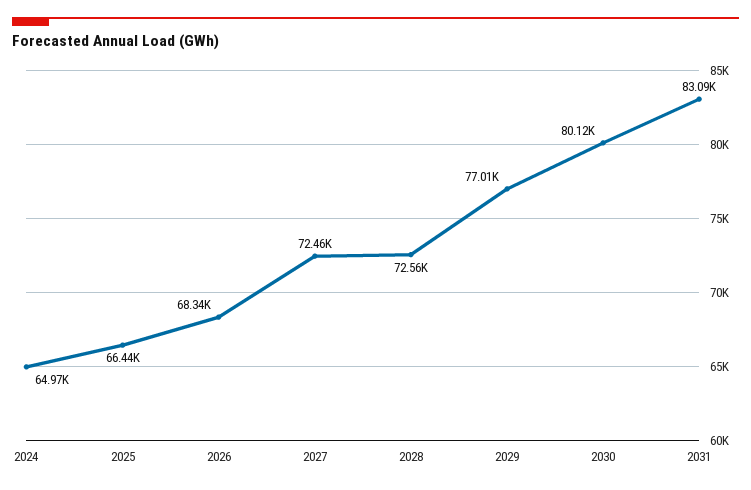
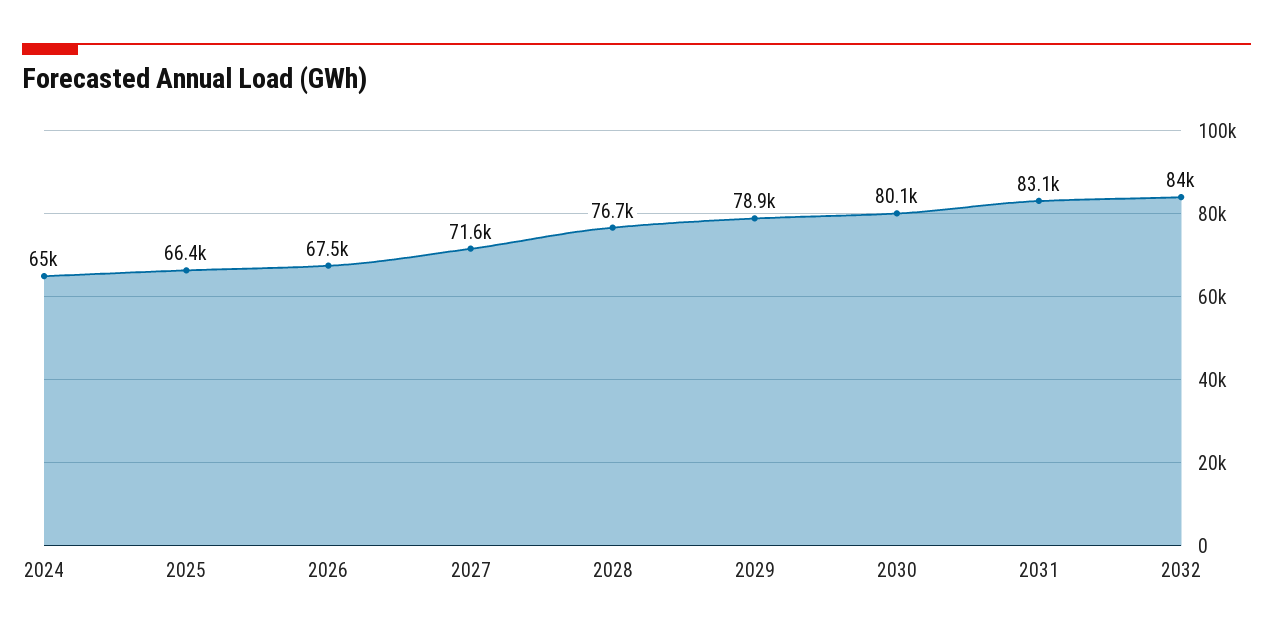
2026: 68340 -> 67500
2027: 72460 -> 71600
2028: 72560 -> 76700
2029: 77010 -> 78900
2032: none -> 84000

